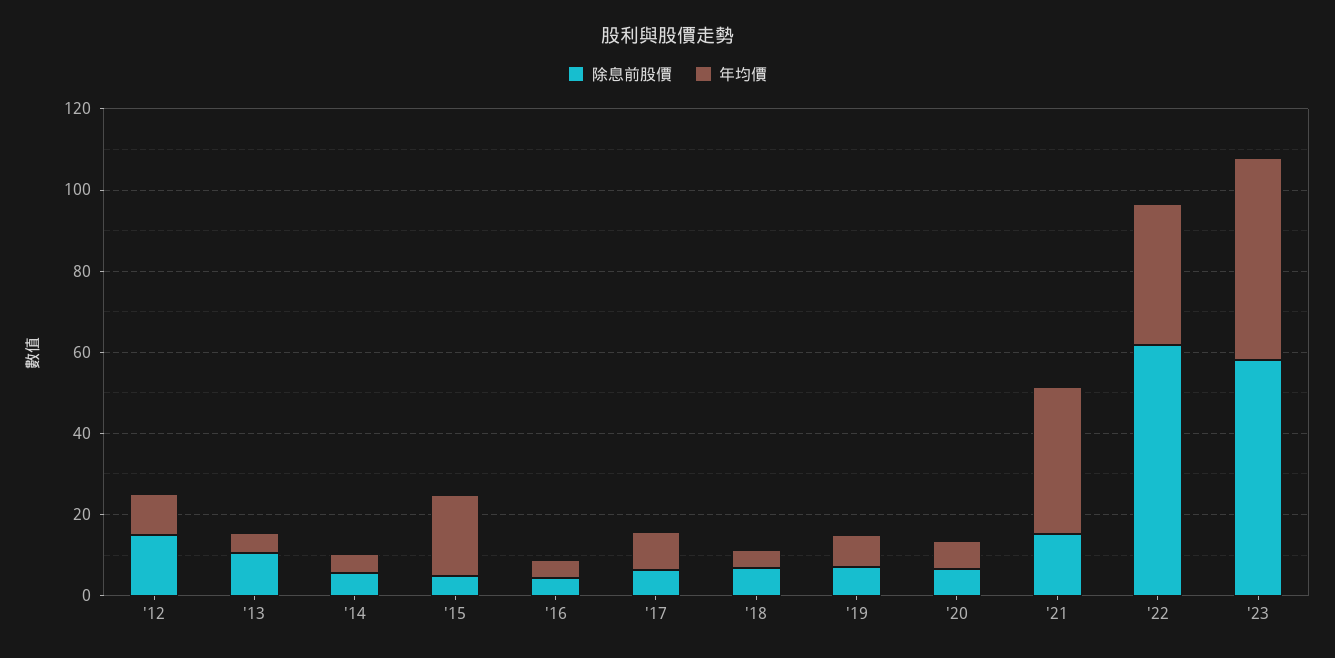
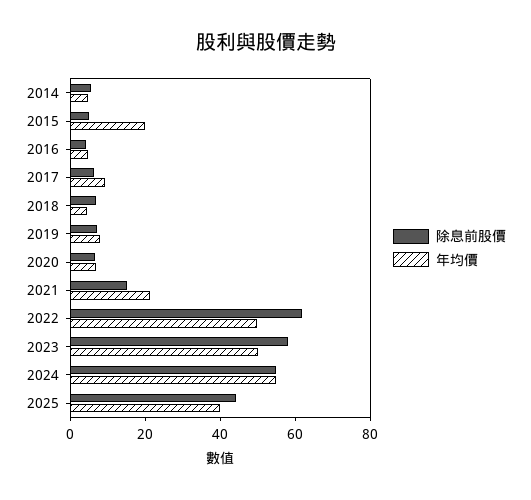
除息前股價, '12: 15 -> none
年均價, '12: 10 -> none
除息前股價, '13: 10 -> none
年均價, '13: 5 -> none
年均價, '21: 35 -> 20
年均價, '22: 35 -> 50
除息前股價, 2024: none -> 55
年均價, 2024: none -> 55
除息前股價, 2025: none -> 45
年均價, 2025: none -> 40

